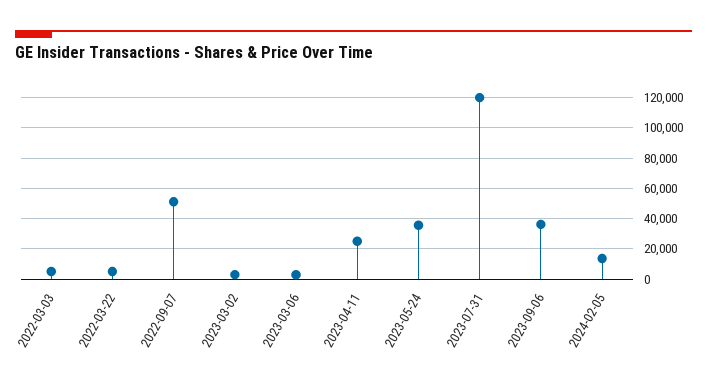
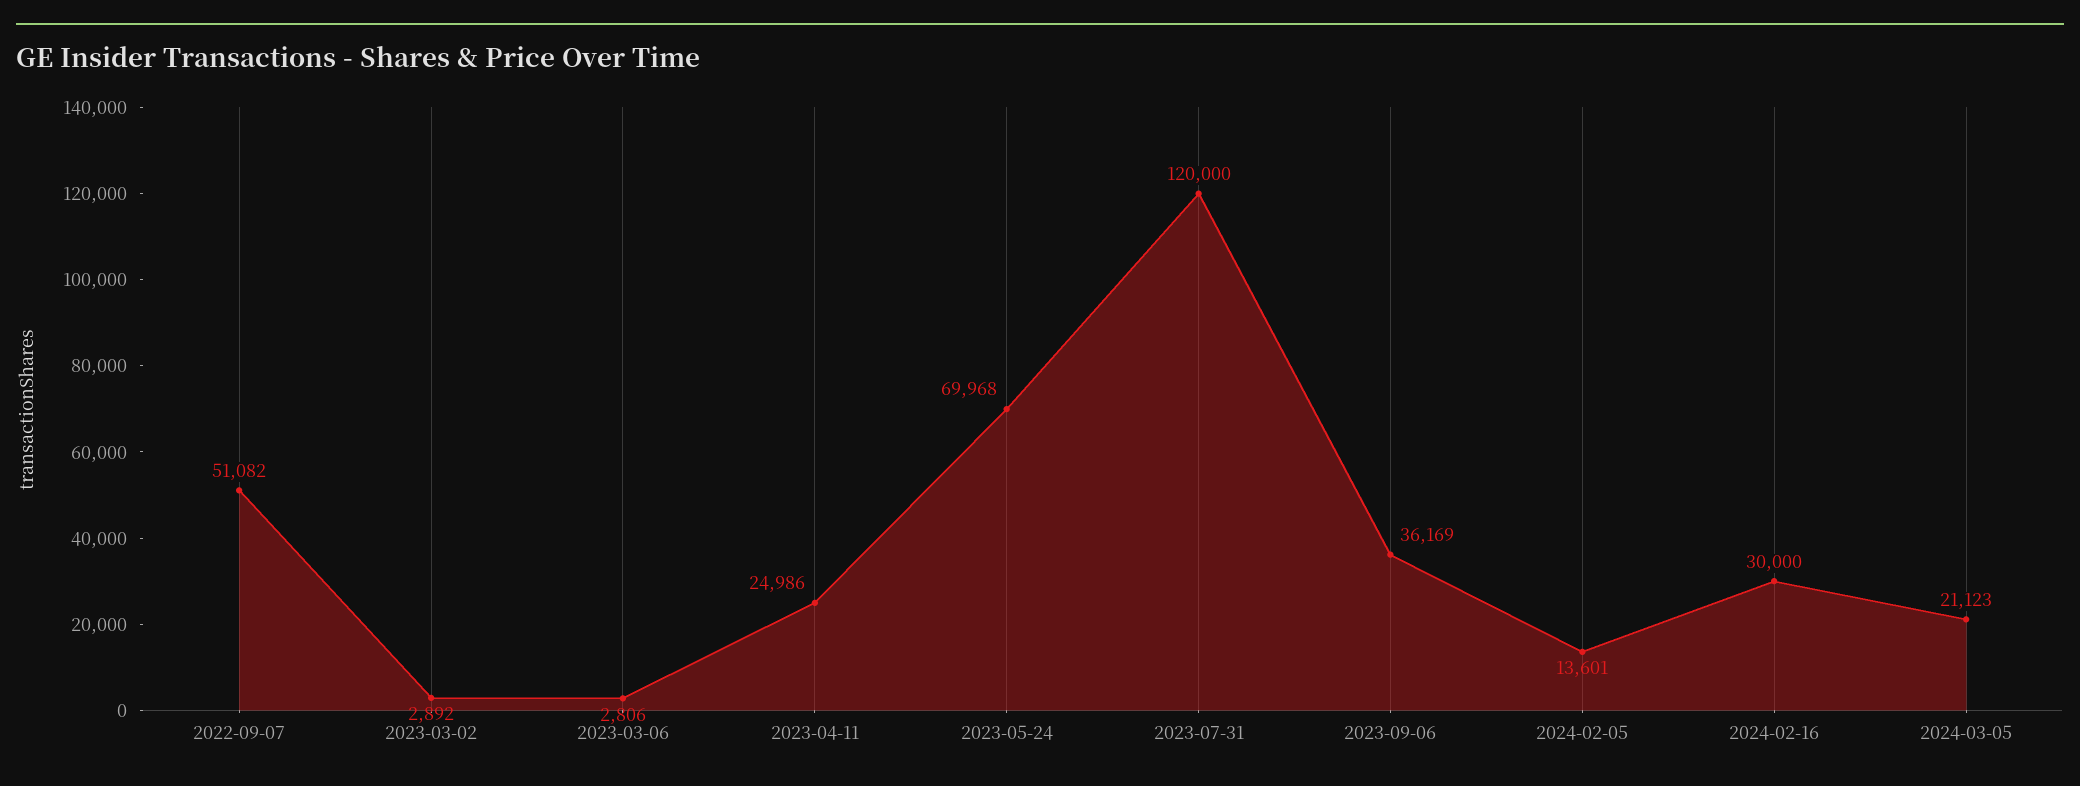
2022-03-03: 5000 -> none
2022-03-22: 5000 -> none
2023-05-24: 35000 -> 69968
2024-02-16: none -> 30000
2024-03-05: none -> 21123

